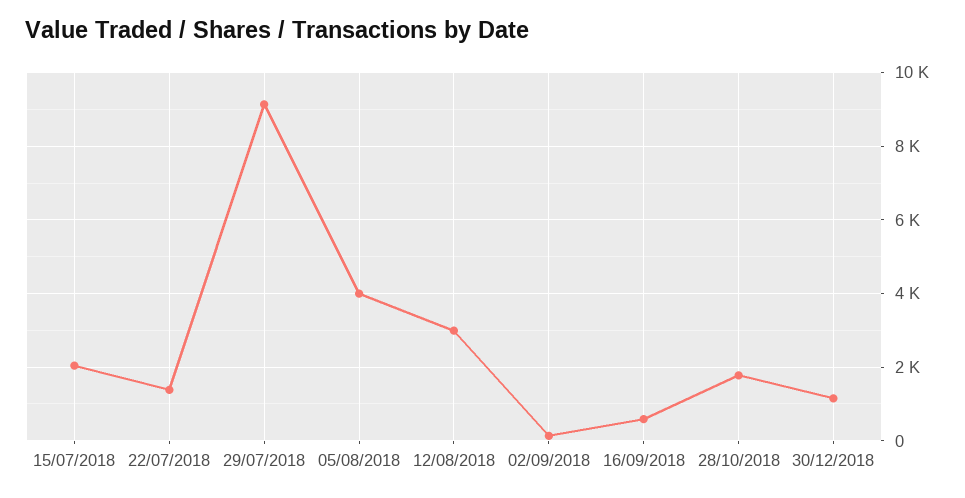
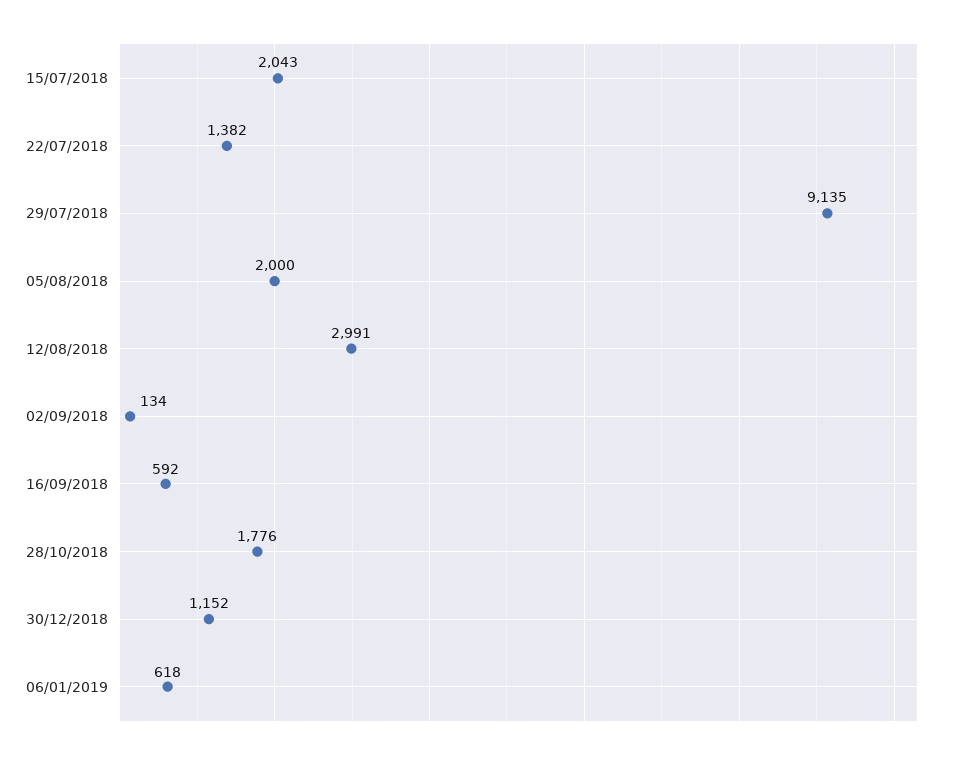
05/08/2018: 4000 -> 2000
06/01/2019: none -> 618

